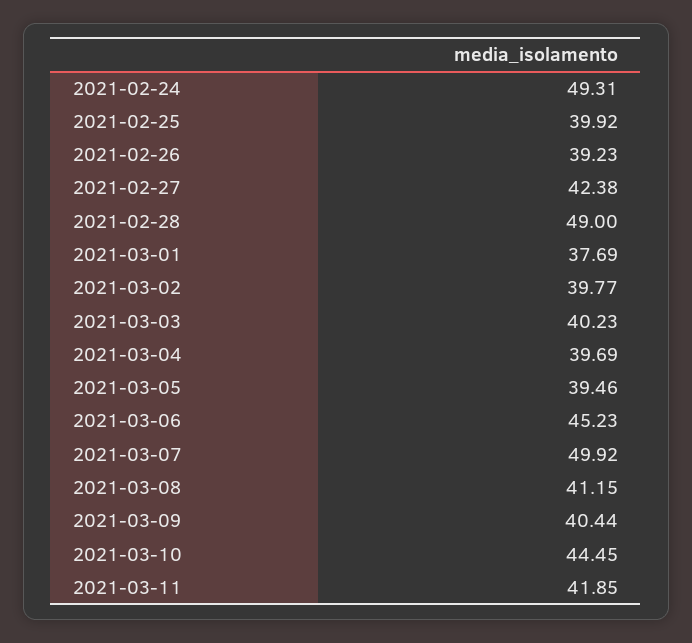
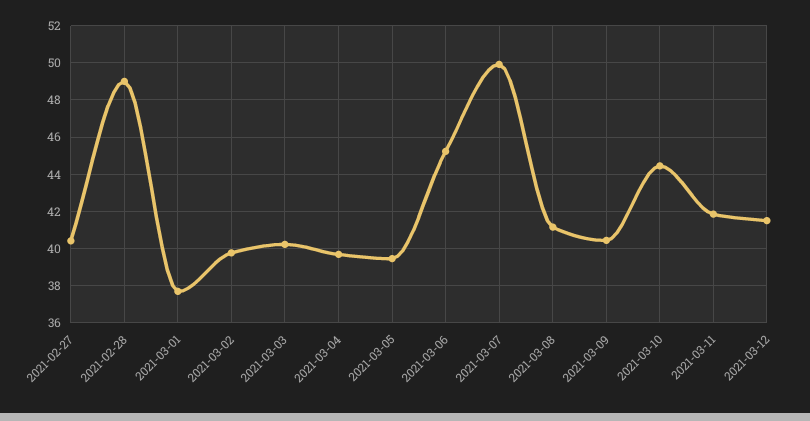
2021-02-24: 49.31 -> none
2021-02-25: 39.92 -> none
2021-02-26: 39.23 -> none
2021-02-27: 42.38 -> 40.5
2021-03-12: none -> 41.5

